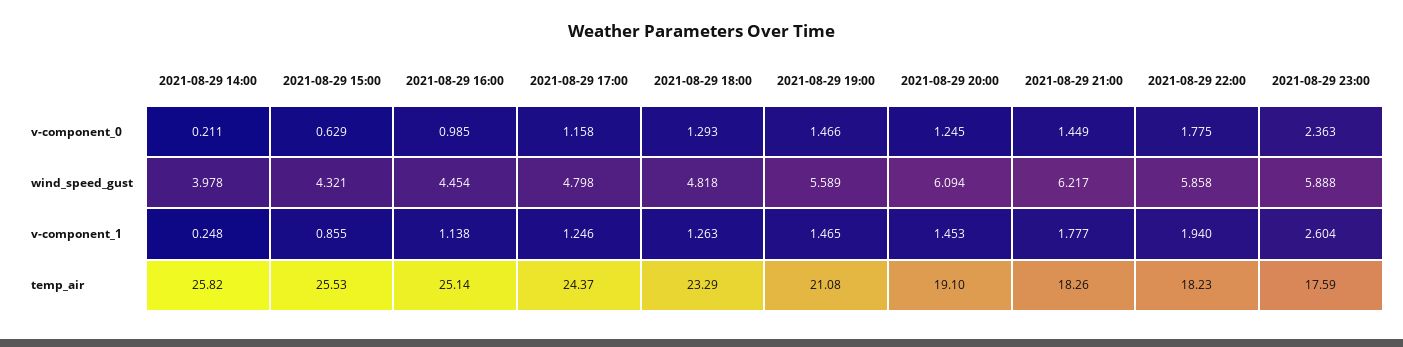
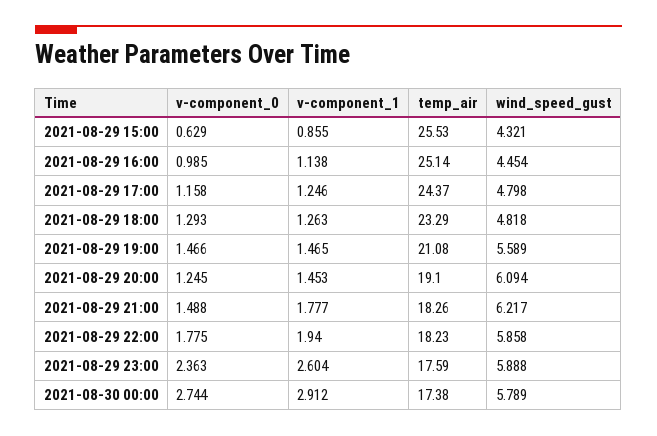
2021-08-29 14:00, v-component_0: 0.211 -> none
2021-08-29 21:00, v-component_0: 1.449 -> 1.488
2021-08-29 14:00, wind_speed_gust: 3.978 -> none
2021-08-29 14:00, v-component_1: 0.248 -> none
2021-08-29 14:00, temp_air: 25.82 -> none
2021-08-30 00:00, v-component_0: none -> 2.744
2021-08-30 00:00, v-component_1: none -> 2.912
2021-08-30 00:00, temp_air: none -> 17.38
2021-08-30 00:00, wind_speed_gust: none -> 5.789

